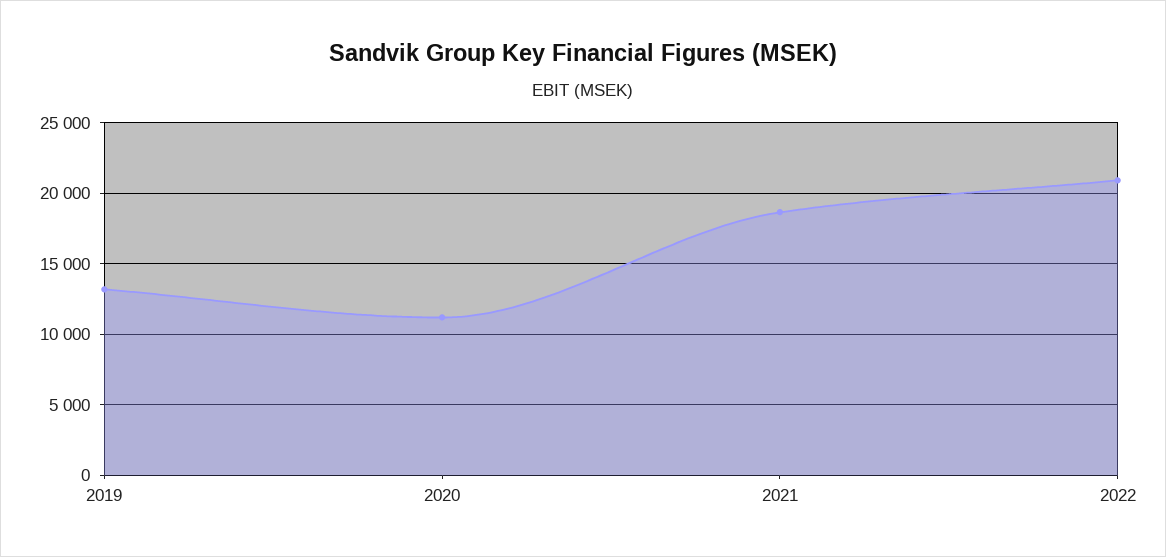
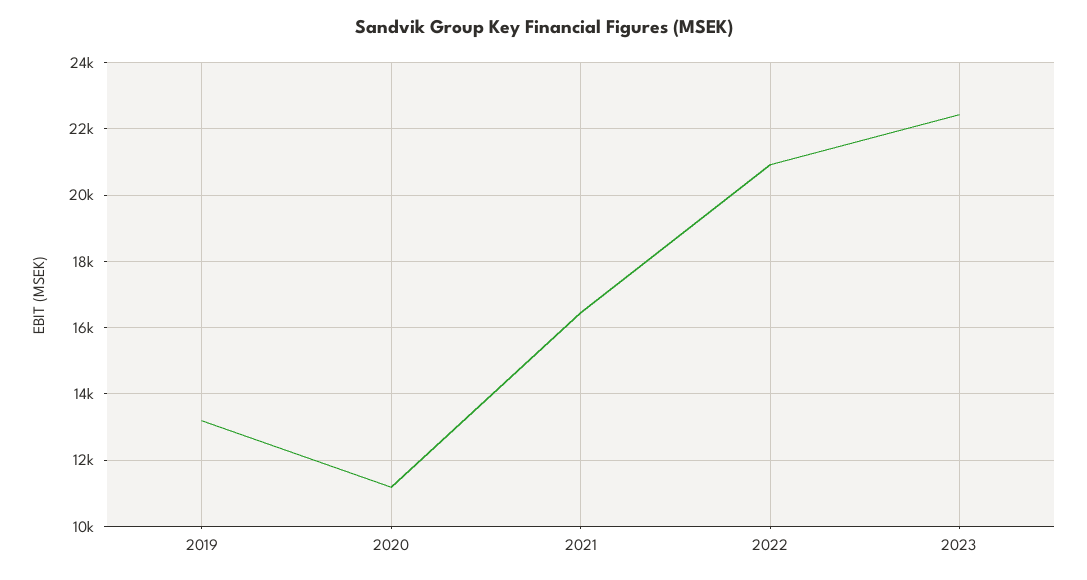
2021: 18500 -> 16400
2023: none -> 22400

